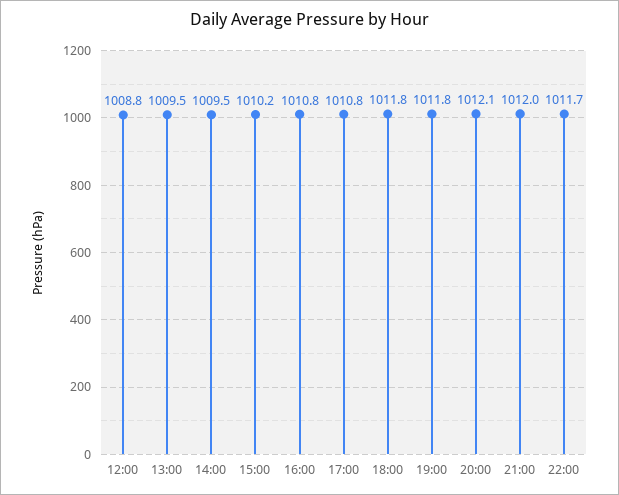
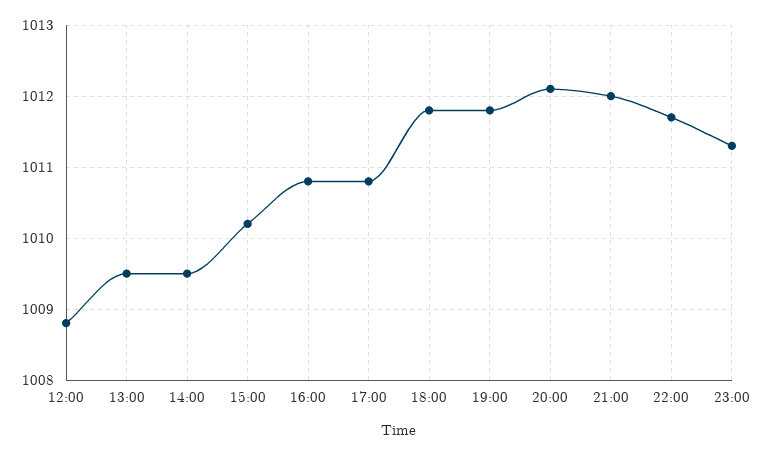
23:00: none -> 1011.3

